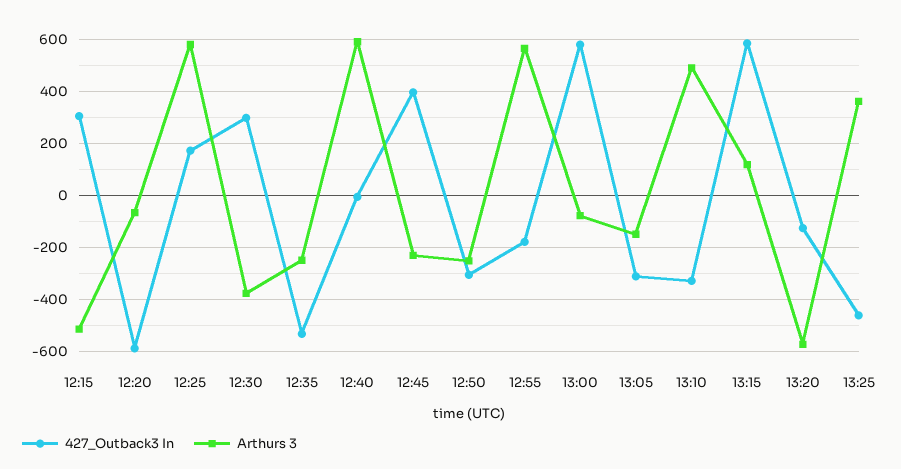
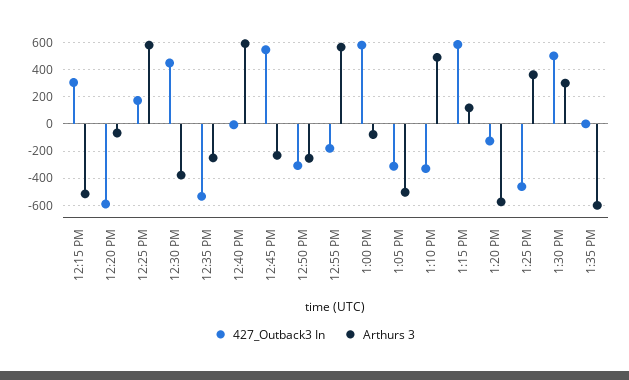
427_Outback3 In, 12:30: 300 -> 450
427_Outback3 In, 12:45: 400 -> 550
Arthurs 3, 13:05: -150 -> -500
427_Outback3 In, 1:30 PM: none -> 500
Arthurs 3, 1:30 PM: none -> 300
427_Outback3 In, 1:35 PM: none -> 0
Arthurs 3, 1:35 PM: none -> -600

